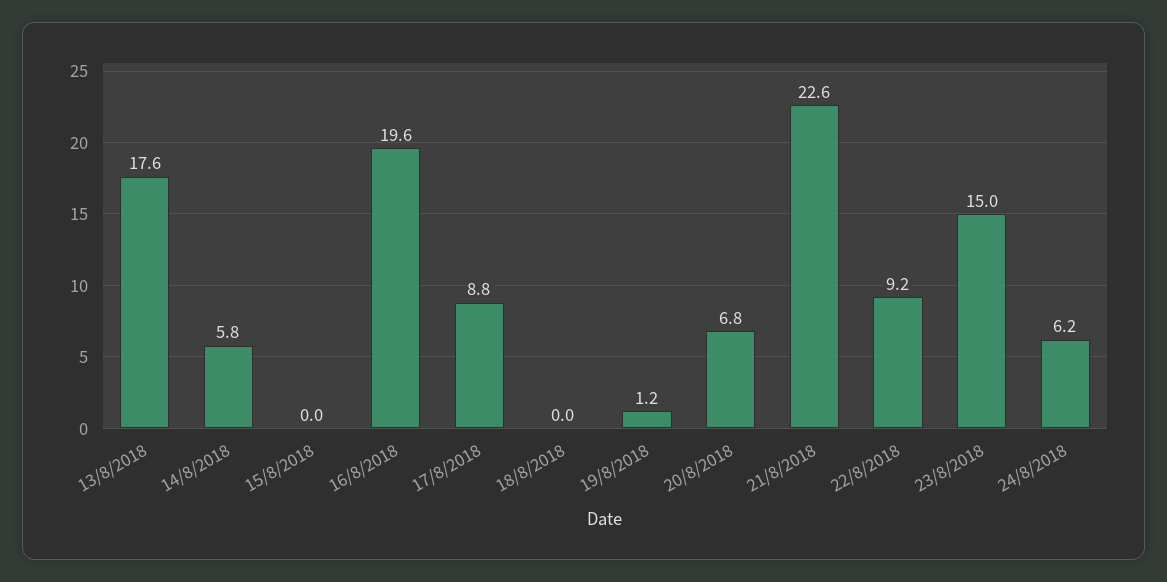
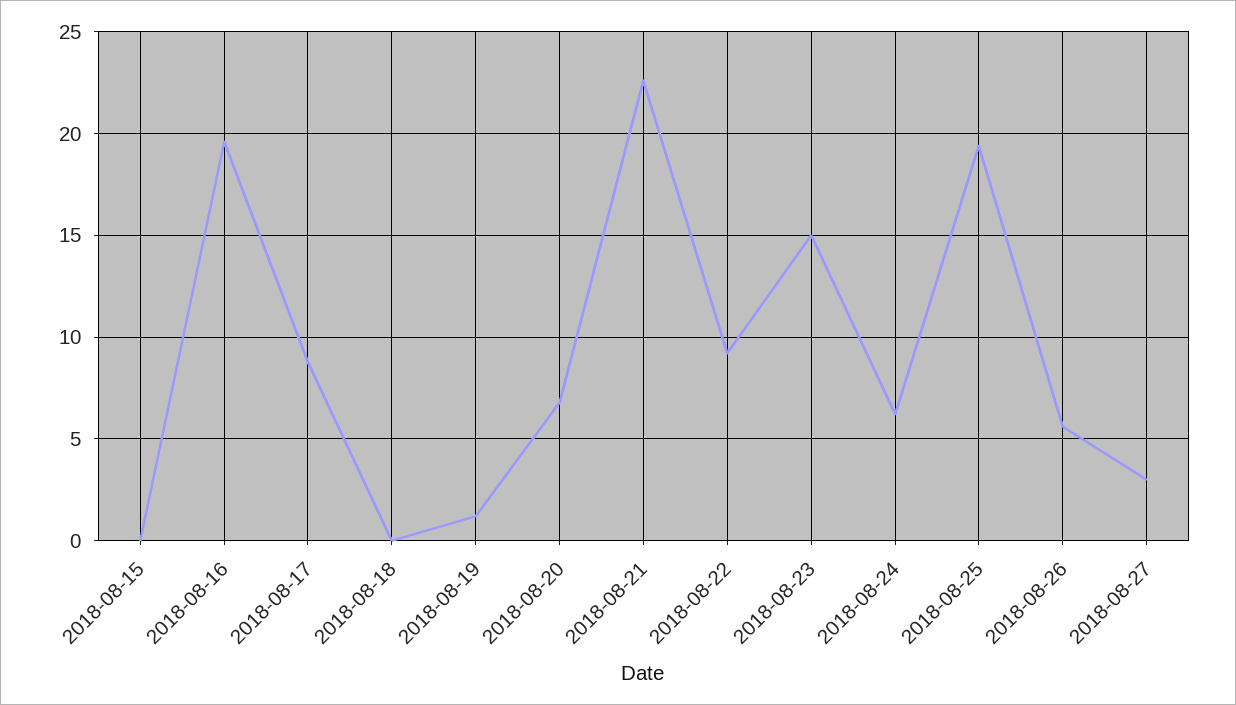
13/8/2018: 17.6 -> none
14/8/2018: 5.8 -> none
2018-08-25: none -> 19.5
2018-08-26: none -> 5.5
2018-08-27: none -> 3

